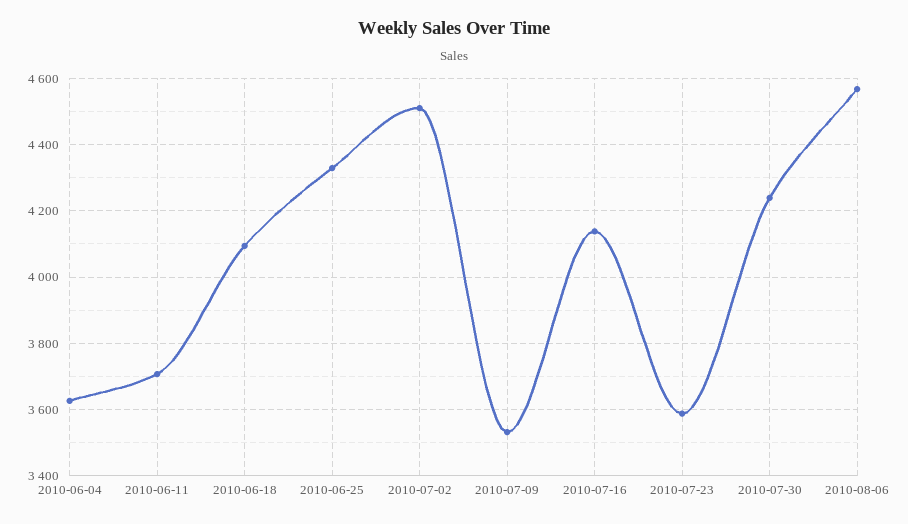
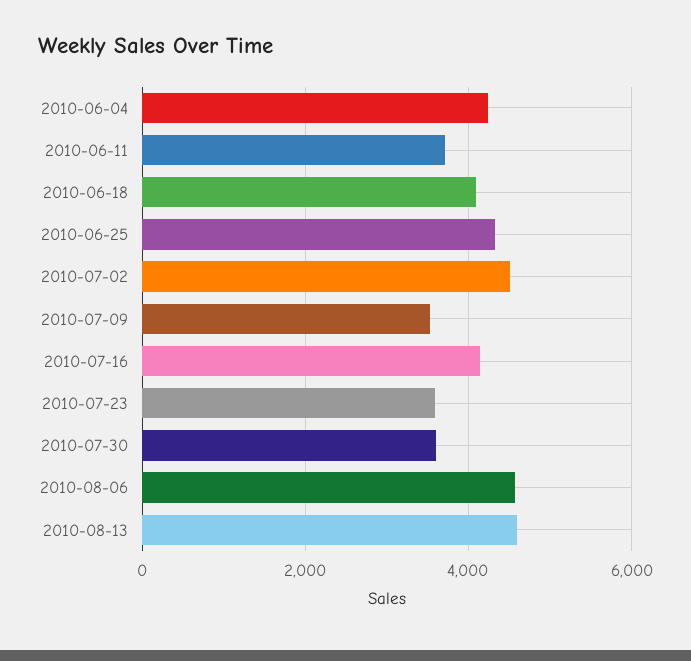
2010-06-04: 3620 -> 4200
2010-07-30: 4240 -> 3600
2010-08-13: none -> 4600

